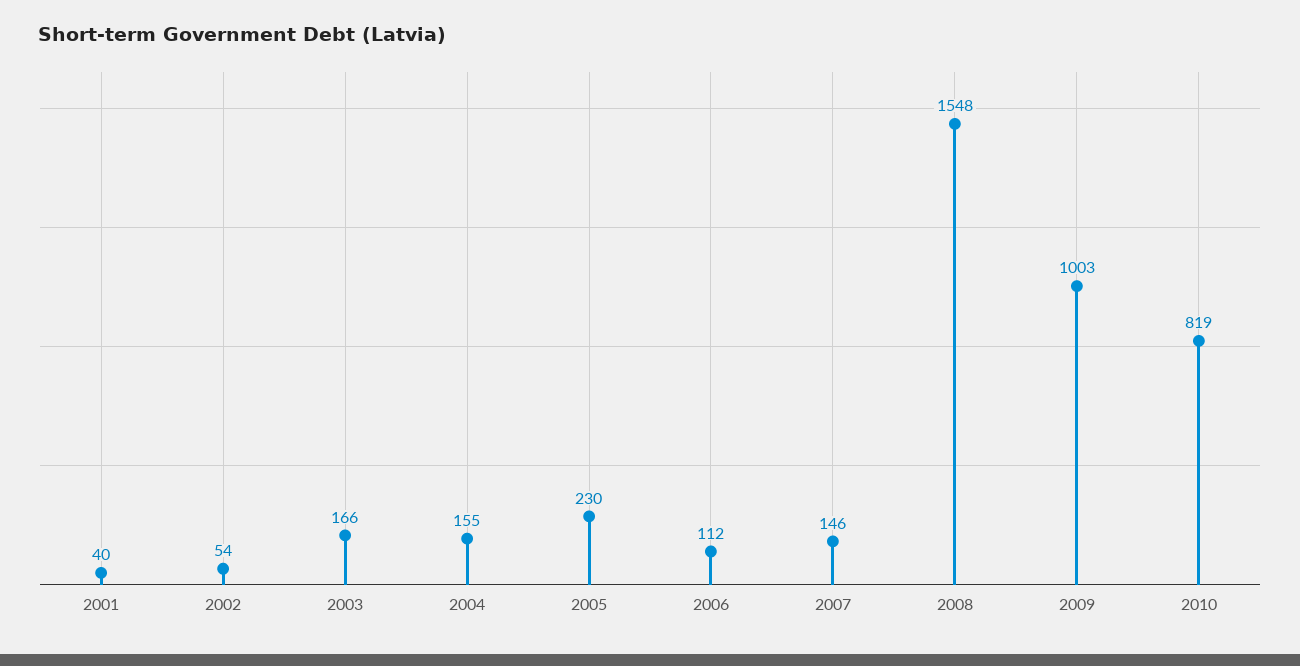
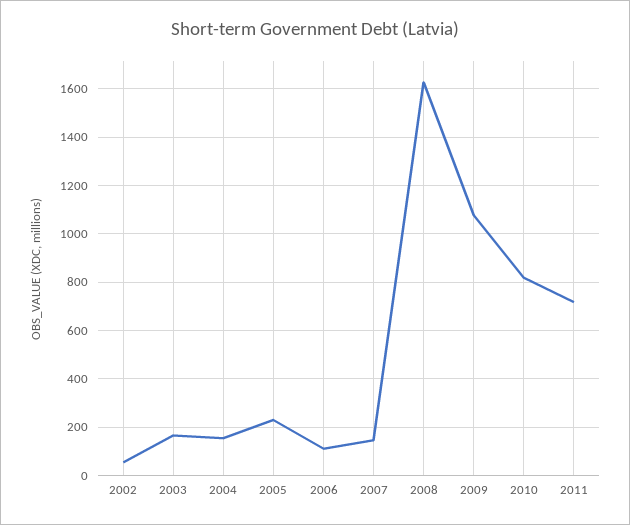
2001: 40 -> none
2008: 1548 -> 1625
2009: 1003 -> 1075
2011: none -> 725

